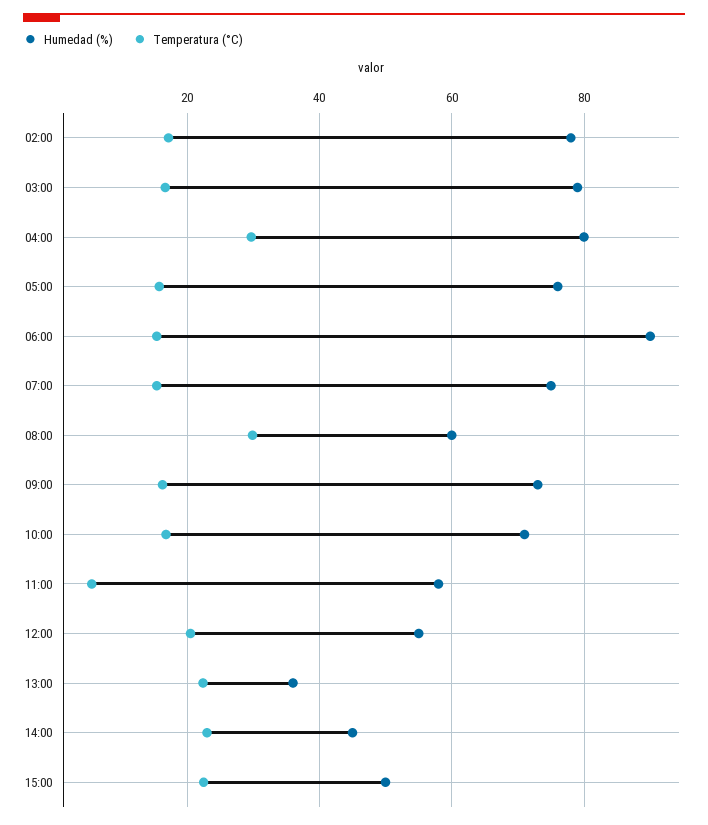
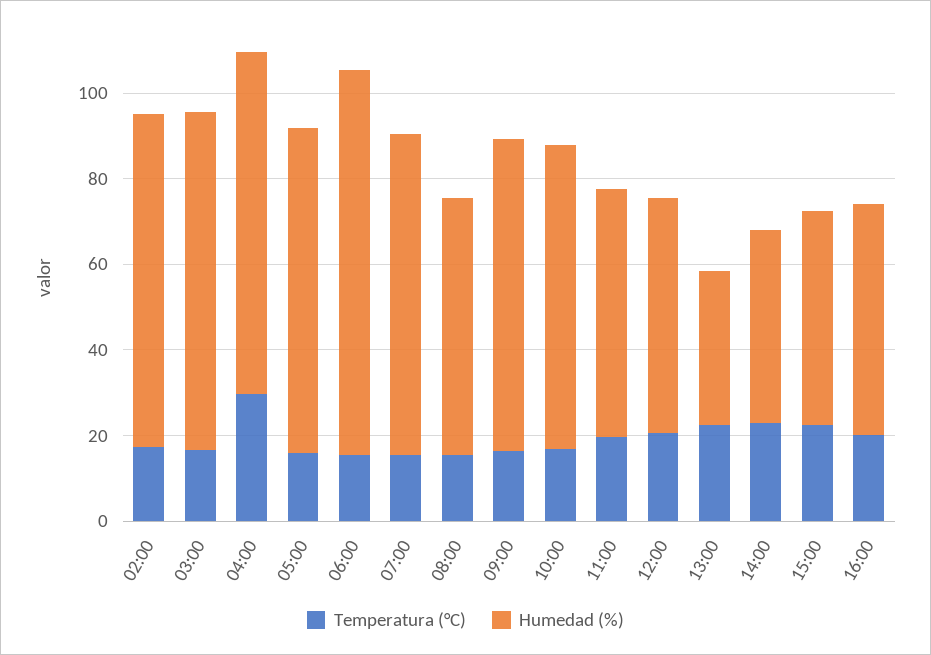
Temperatura (°C), 08:00: 30 -> 15
Temperatura (°C), 11:00: 6 -> 20
Temperatura (°C), 16:00: none -> 20
Humedad (%), 16:00: none -> 55

